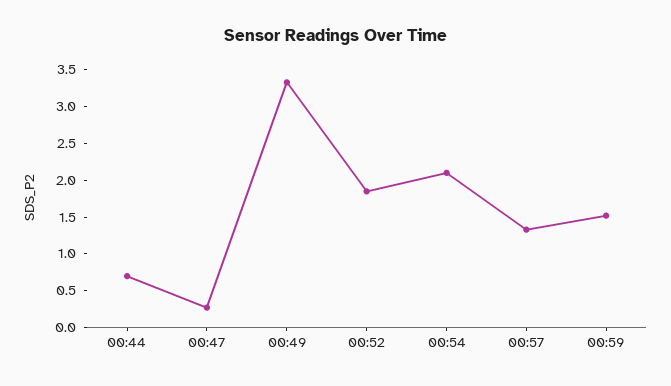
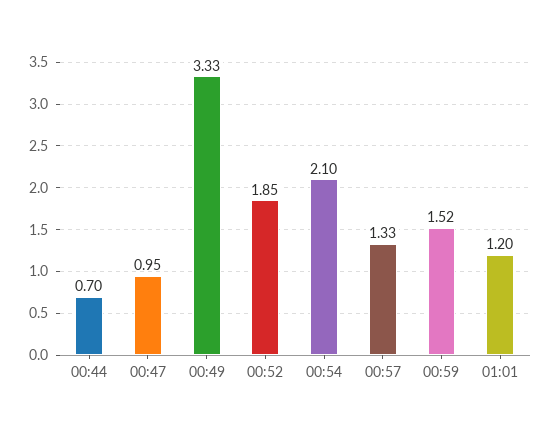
00:47: 0.25 -> 0.95
01:01: none -> 1.2

